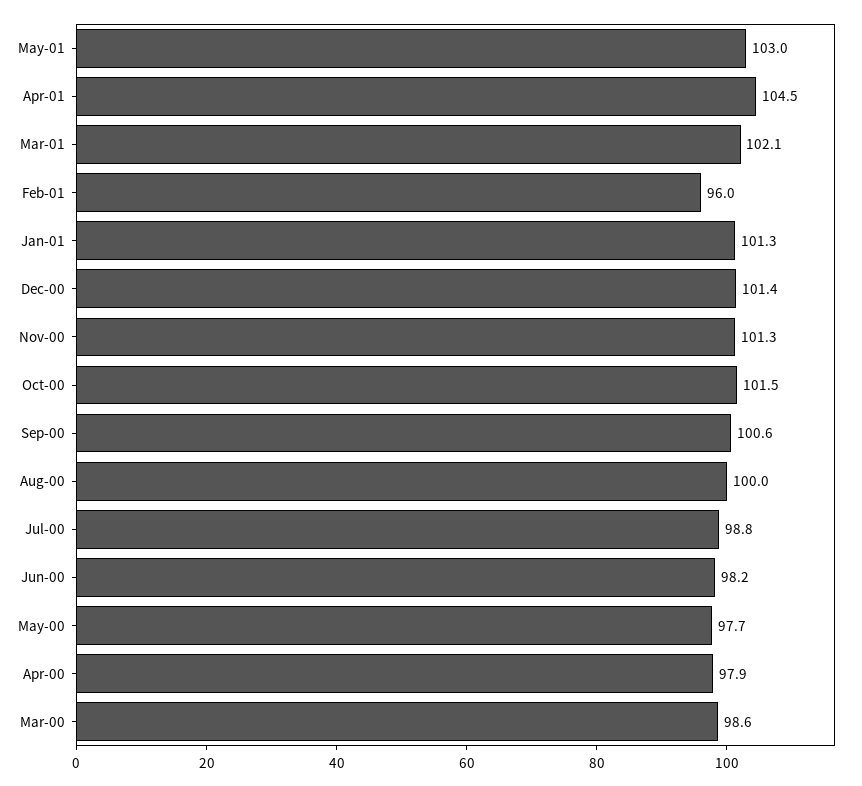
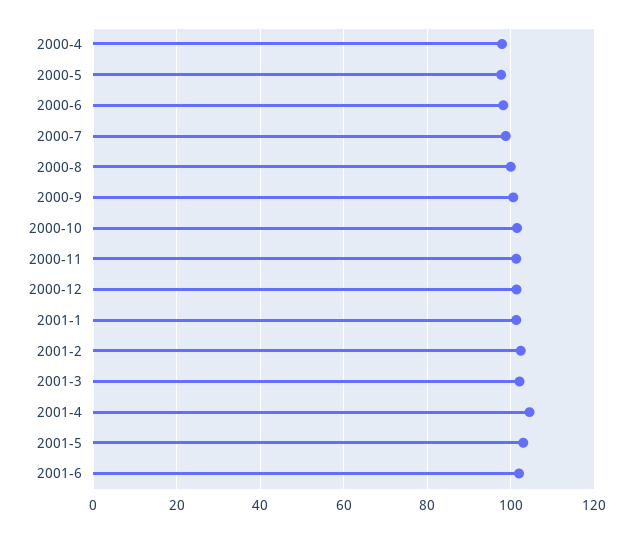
Feb-01: 96 -> 102
Mar-00: 98.6 -> none
2001-6: none -> 102

